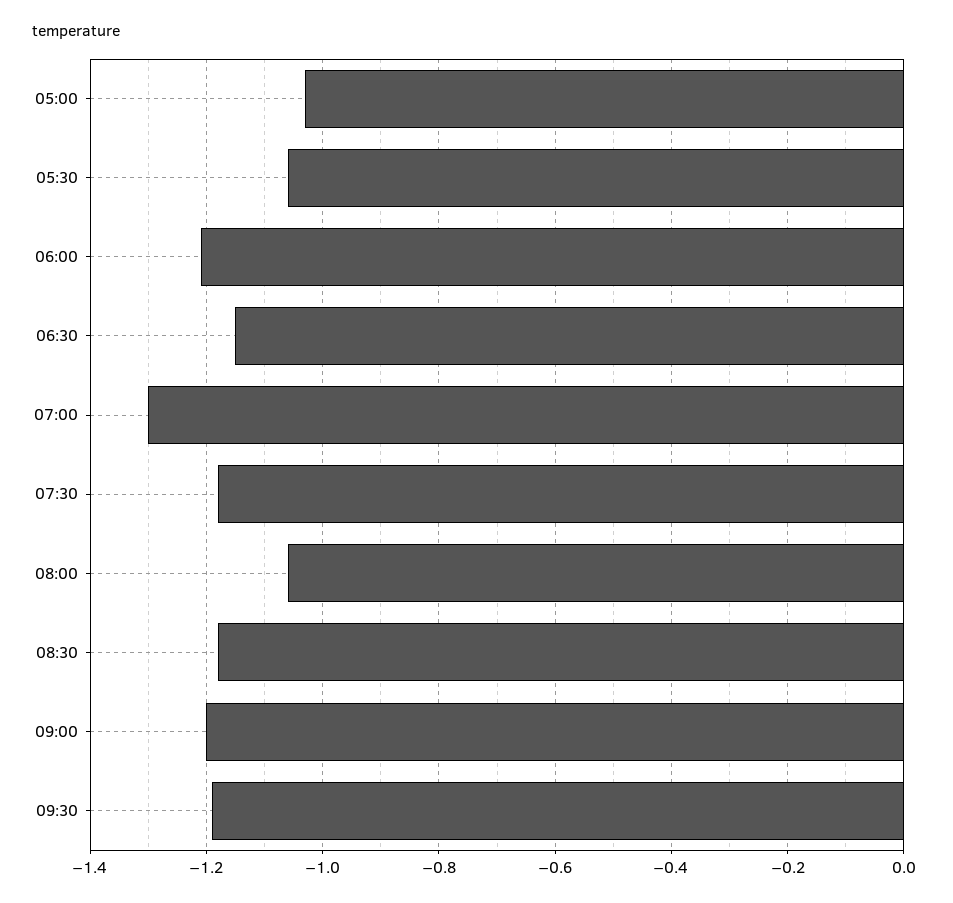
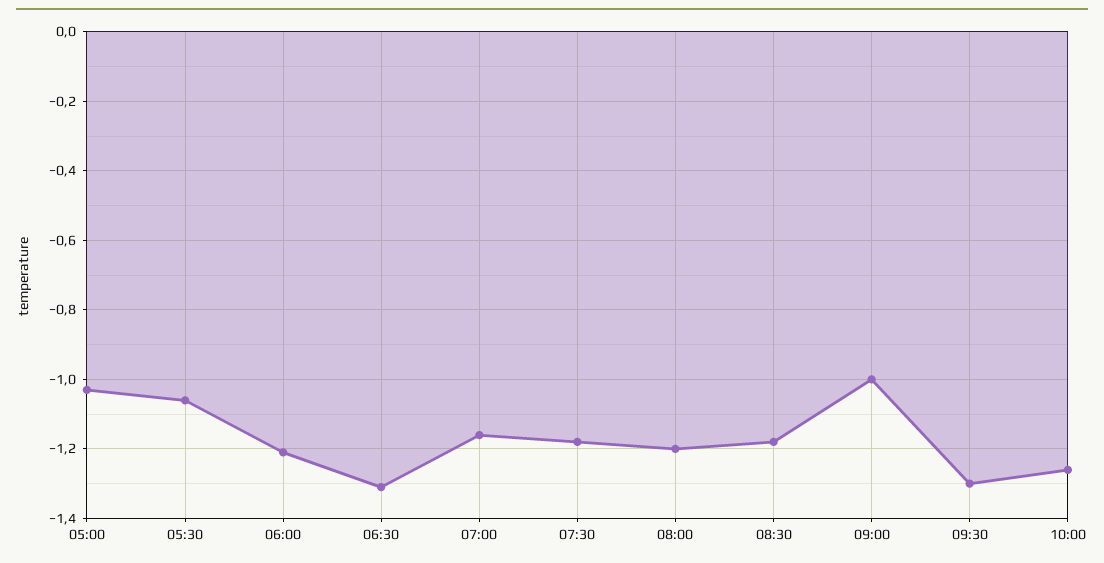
06:30: -1.15 -> -1.3
07:00: -1.3 -> -1.15
08:00: -1.05 -> -1.2
09:00: -1.2 -> -1
09:30: -1.2 -> -1.3
10:00: none -> -1.25

